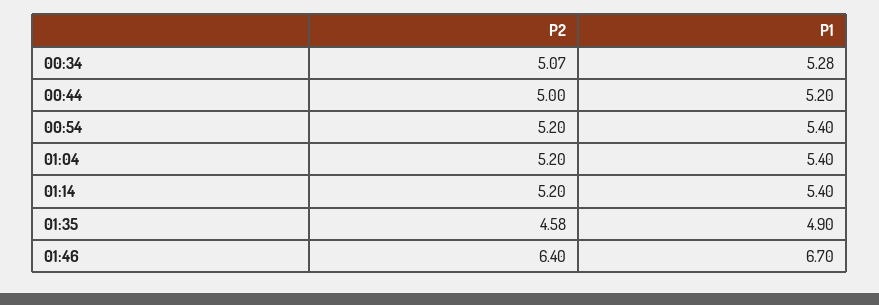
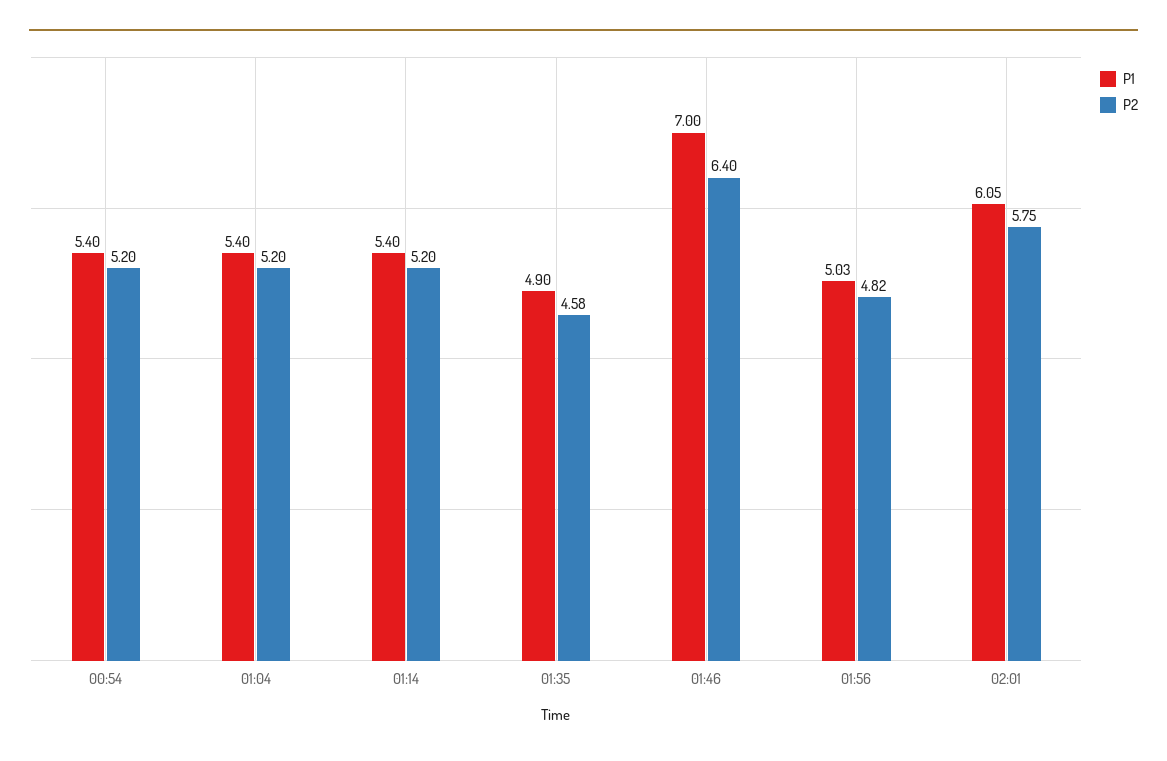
P2, 00:34: 5.07 -> none
P1, 00:34: 5.28 -> none
P2, 00:44: 5 -> none
P1, 00:44: 5.2 -> none
P1, 01:46: 6.7 -> 7
P1, 01:56: none -> 5.03
P2, 01:56: none -> 4.82
P1, 02:01: none -> 6.05
P2, 02:01: none -> 5.75

